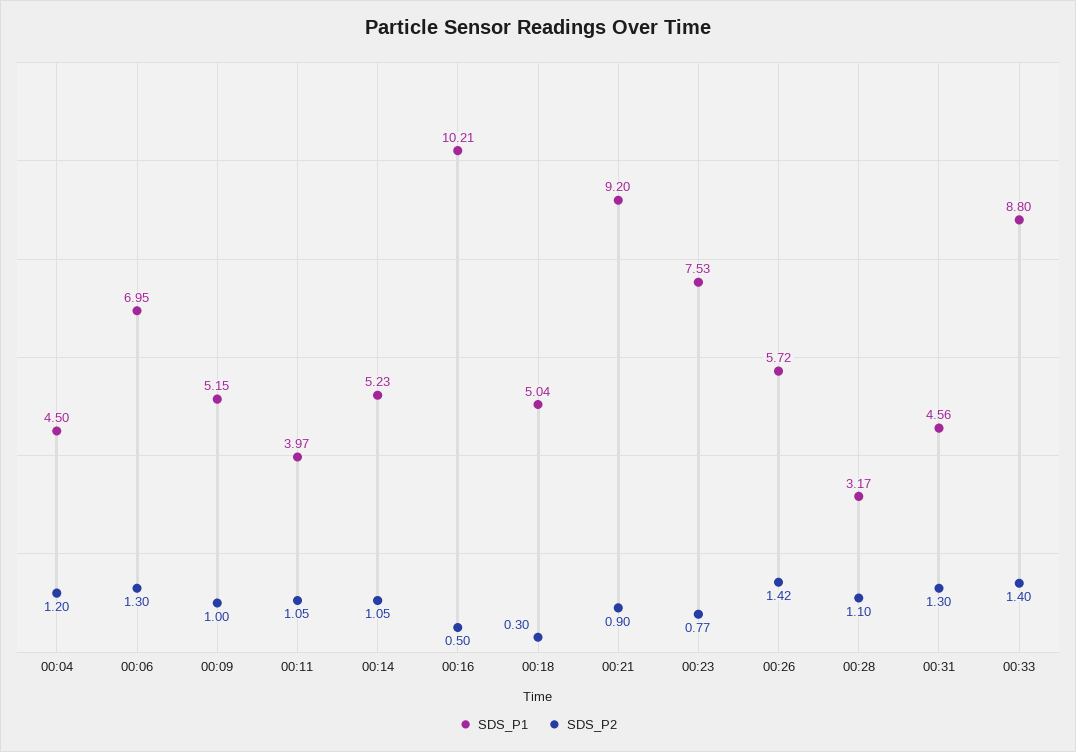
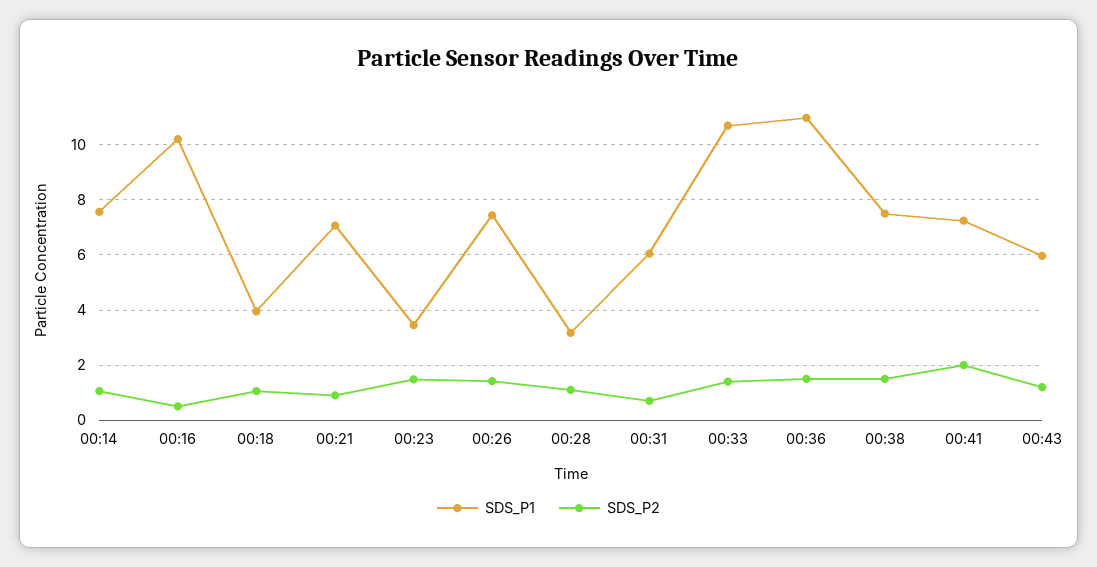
SDS_P1, 00:04: 4.5 -> none
SDS_P2, 00:04: 1.2 -> none
SDS_P1, 00:06: 6.95 -> none
SDS_P2, 00:06: 1.3 -> none
SDS_P1, 00:09: 5.15 -> none
SDS_P2, 00:09: 1 -> none
SDS_P1, 00:11: 3.97 -> none
SDS_P2, 00:11: 1.05 -> none
SDS_P1, 00:14: 5.23 -> 7.5
SDS_P1, 00:18: 5.04 -> 4
SDS_P2, 00:18: 0.3 -> 1
SDS_P1, 00:21: 9.2 -> 7
SDS_P1, 00:23: 7.53 -> 3.5
SDS_P2, 00:23: 0.77 -> 1.5
SDS_P1, 00:26: 5.72 -> 7.5
SDS_P1, 00:31: 4.56 -> 6
SDS_P2, 00:31: 1.3 -> 0.75
SDS_P1, 00:33: 8.8 -> 10.75
SDS_P1, 00:36: none -> 11
SDS_P2, 00:36: none -> 1.5
SDS_P1, 00:38: none -> 7.5
SDS_P2, 00:38: none -> 1.5
SDS_P1, 00:41: none -> 7.25
SDS_P2, 00:41: none -> 2
SDS_P1, 00:43: none -> 6
SDS_P2, 00:43: none -> 1.25

